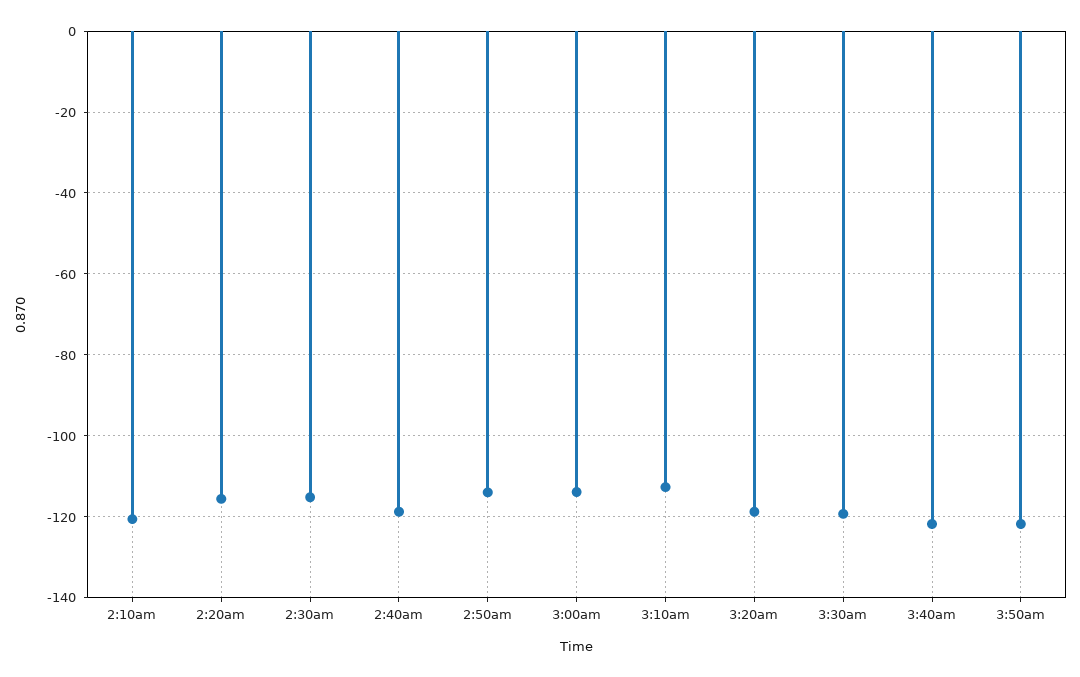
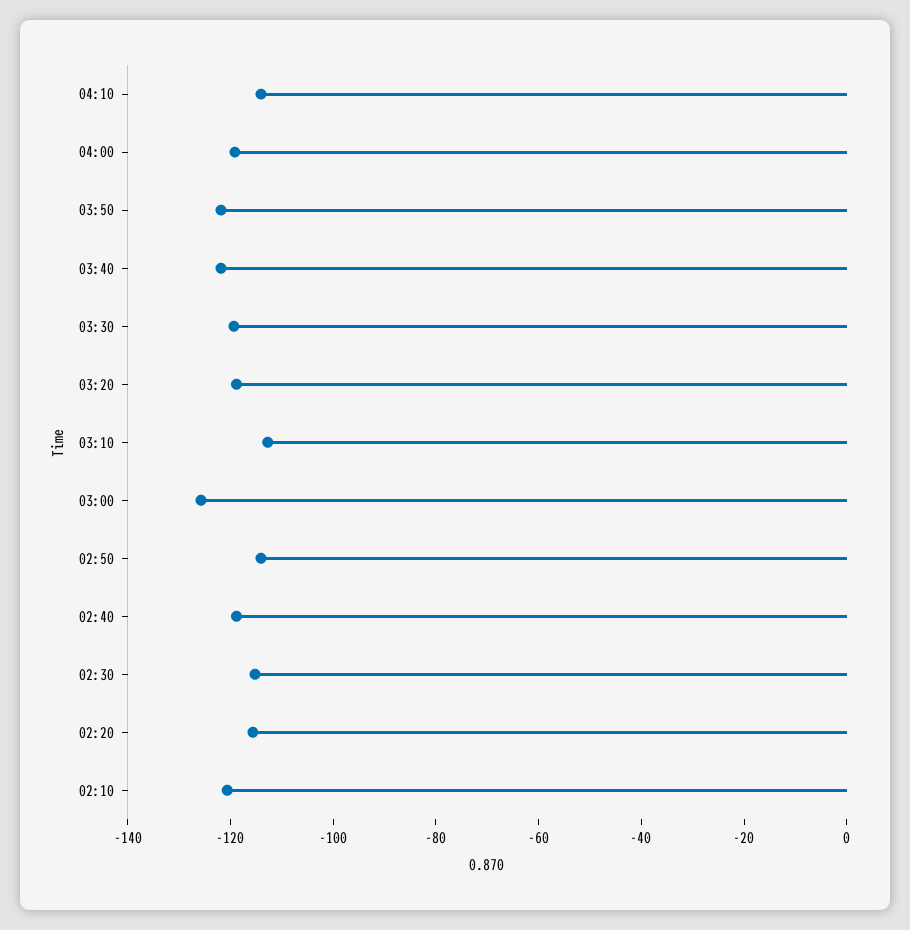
3:00am: -114 -> -125
04:10: none -> -115
04:00: none -> -120

